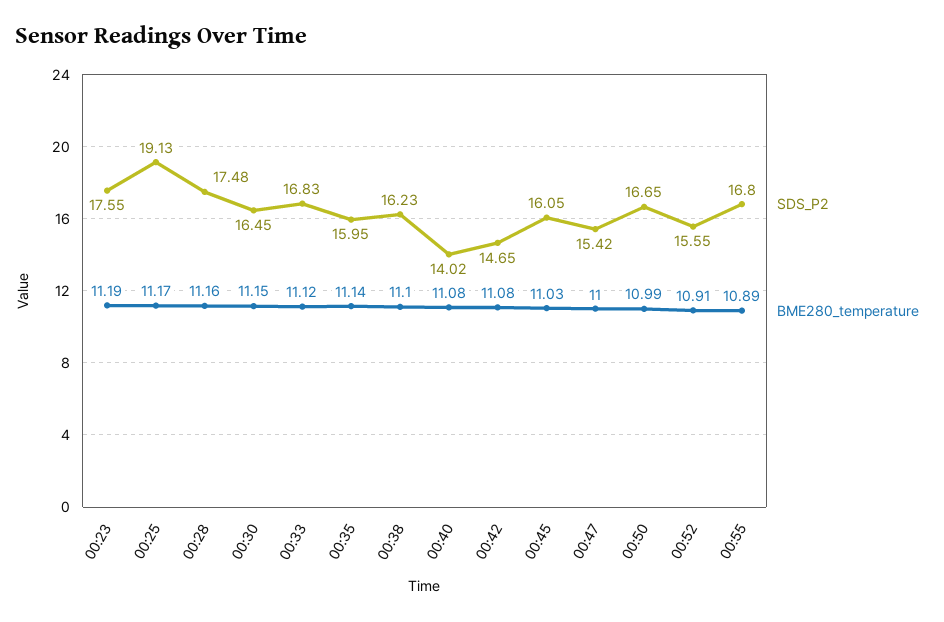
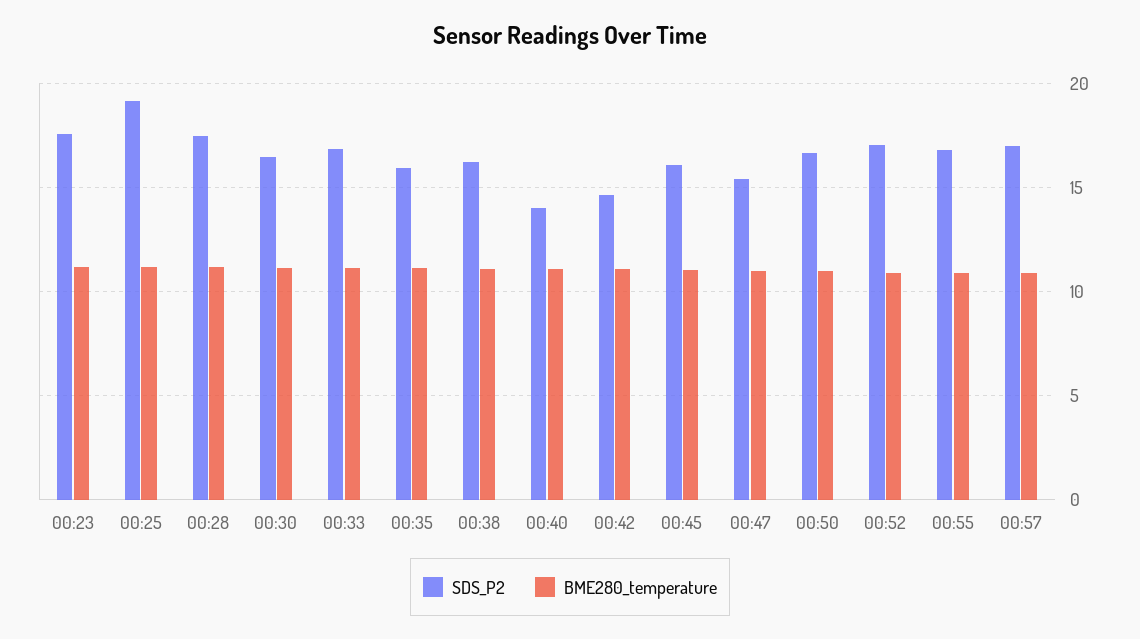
SDS_P2, 00:52: 15.55 -> 17
SDS_P2, 00:57: none -> 17
BME280_temperature, 00:57: none -> 11

